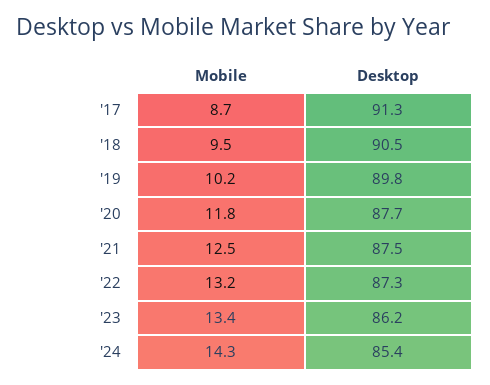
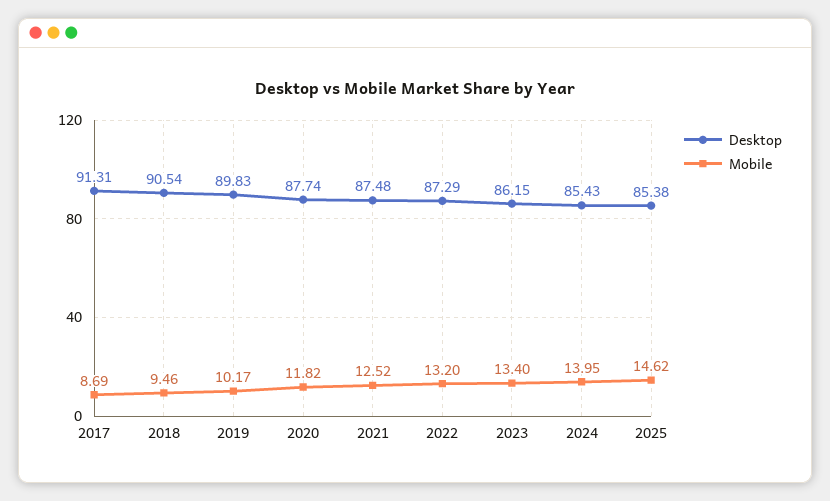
Mobile, '24: 14.3 -> 13.95
Desktop, 2025: none -> 85.38
Mobile, 2025: none -> 14.62

